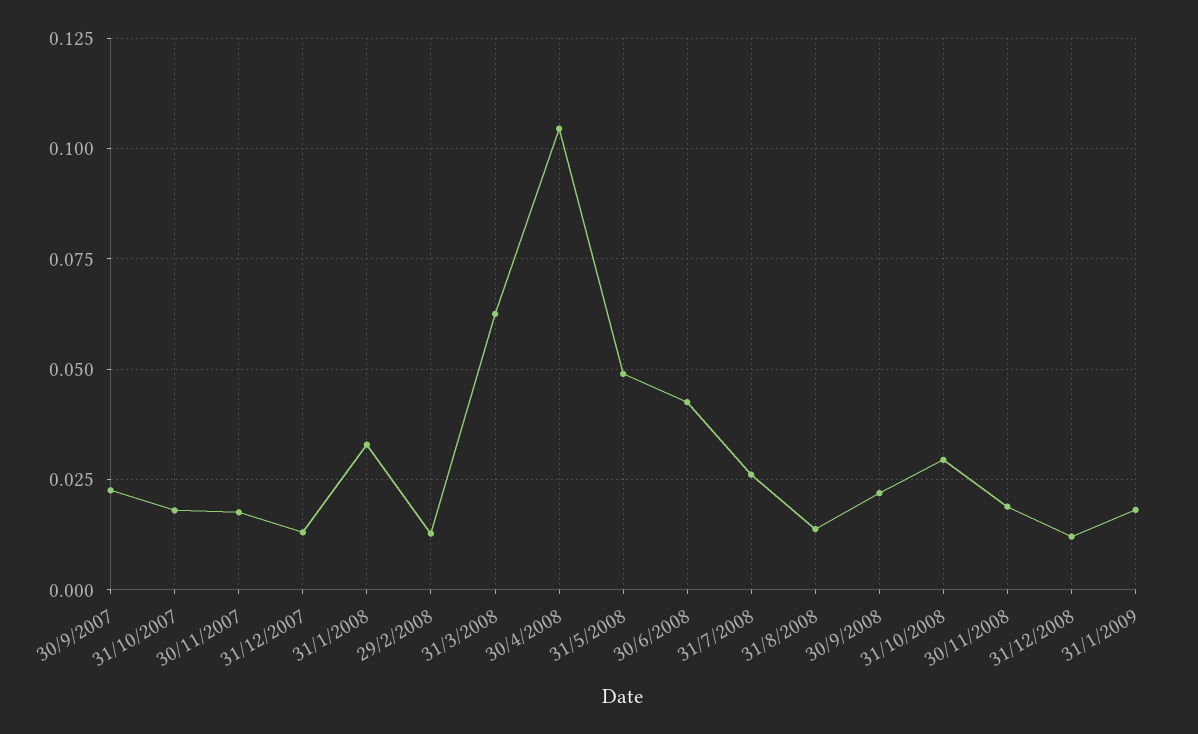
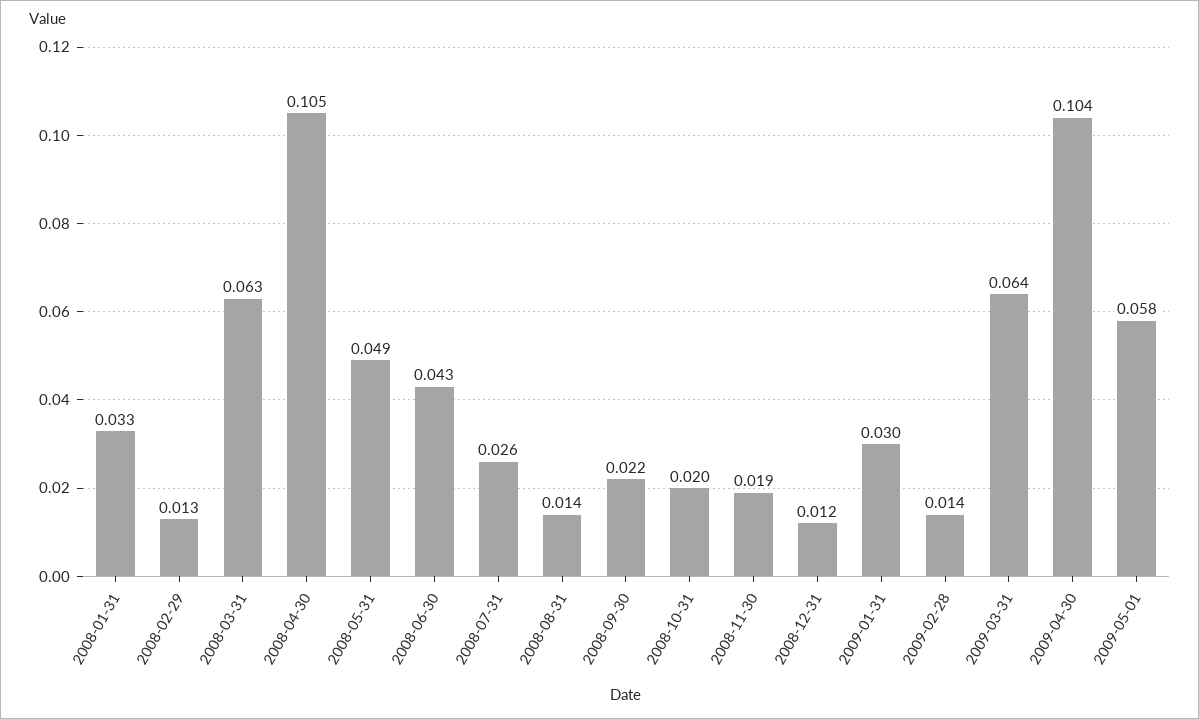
30/9/2007: 0.0225 -> none
31/10/2007: 0.0175 -> none
30/11/2007: 0.0175 -> none
31/12/2007: 0.0125 -> none
31/10/2008: 0.03 -> 0.02
31/1/2009: 0.0175 -> 0.03
2009-02-28: none -> 0.014
2009-03-31: none -> 0.064
2009-04-30: none -> 0.104
2009-05-01: none -> 0.058

